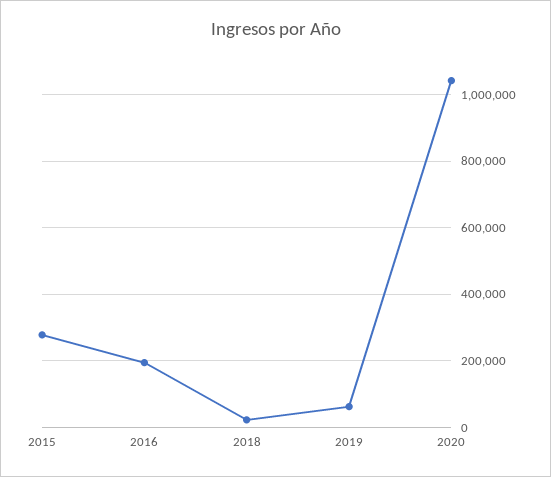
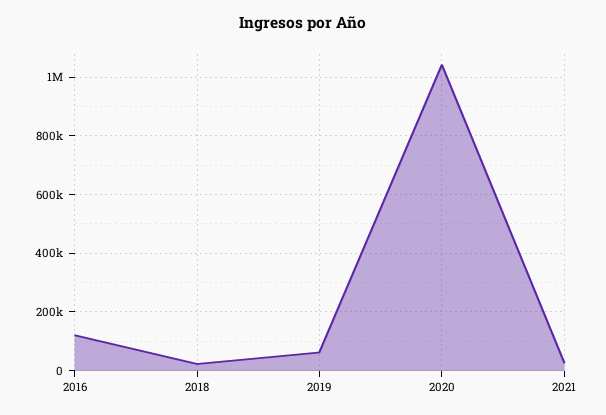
2015: 280000 -> none
2016: 200000 -> 125000
2021: none -> 25000

